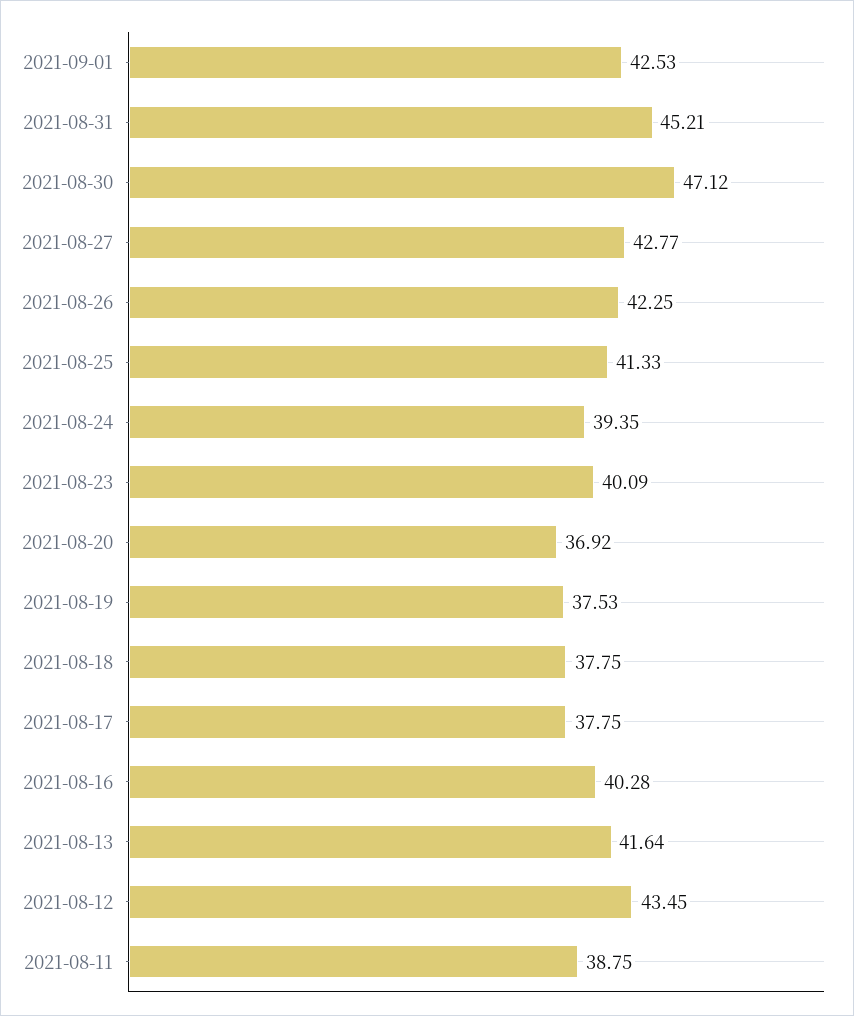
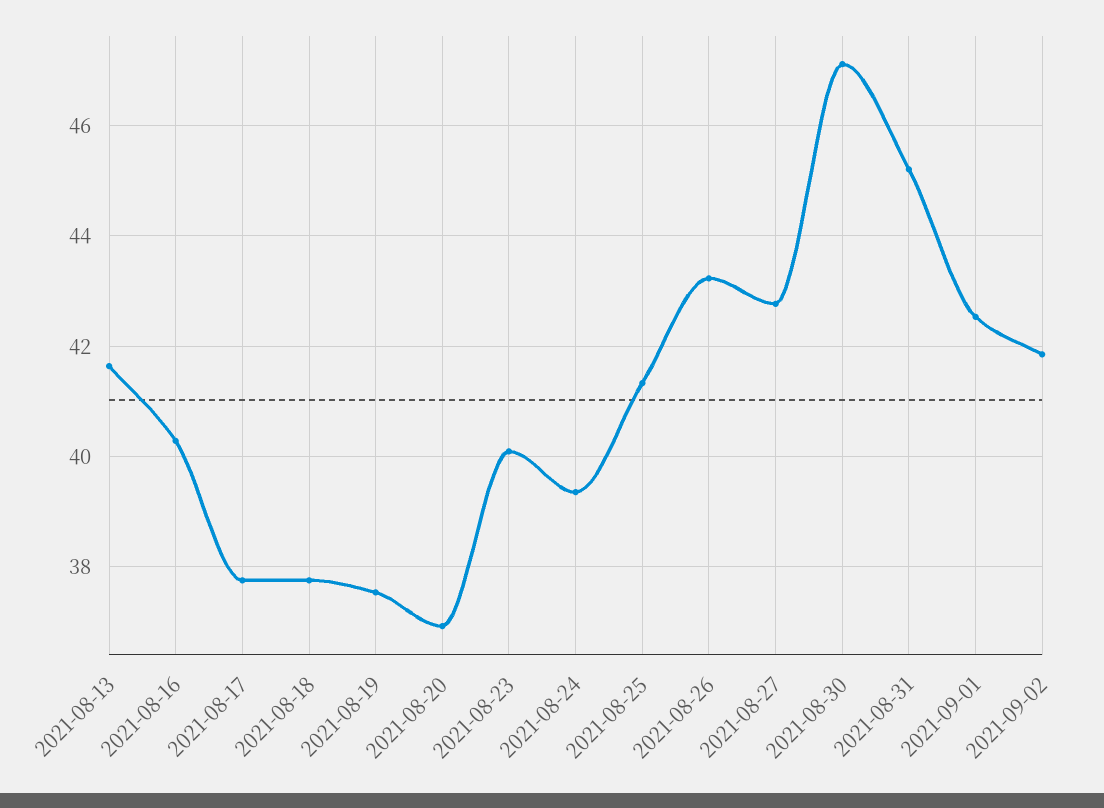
2021-08-26: 42.25 -> 43.2
2021-08-12: 43.45 -> none
2021-08-11: 38.75 -> none
2021-09-02: none -> 41.8

